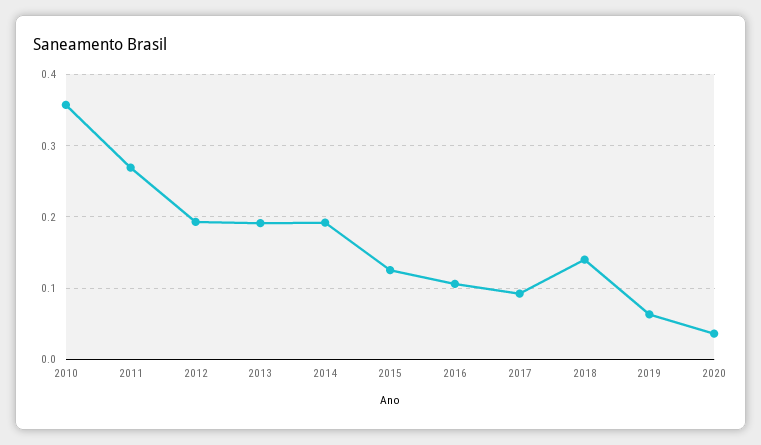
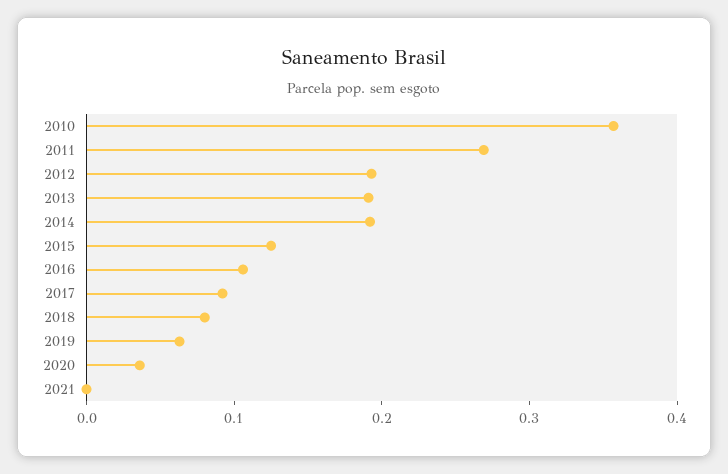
2018: 0.14 -> 0.08
2021: none -> 0

